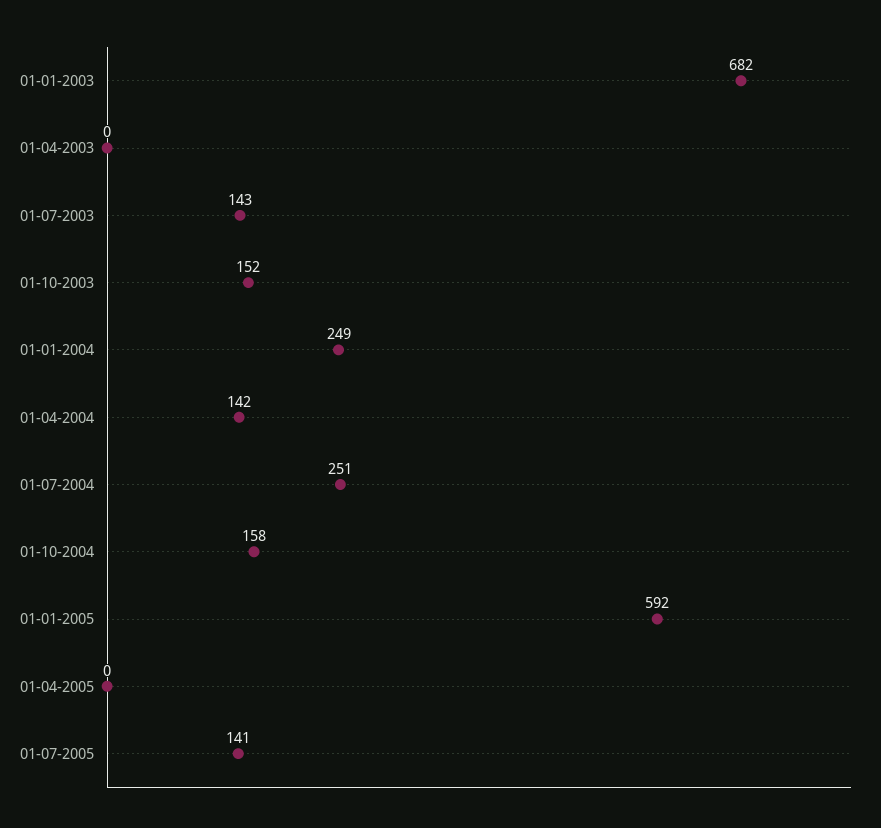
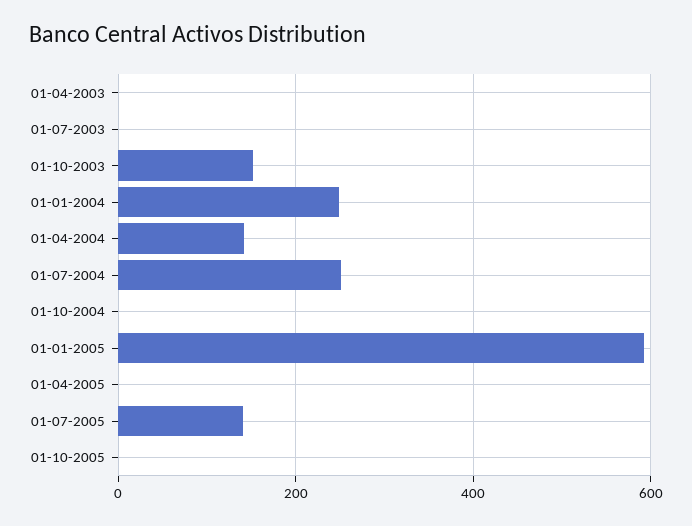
01-01-2003: 682 -> none
01-07-2003: 143 -> 0
01-10-2004: 158 -> 0
01-10-2005: none -> 0

